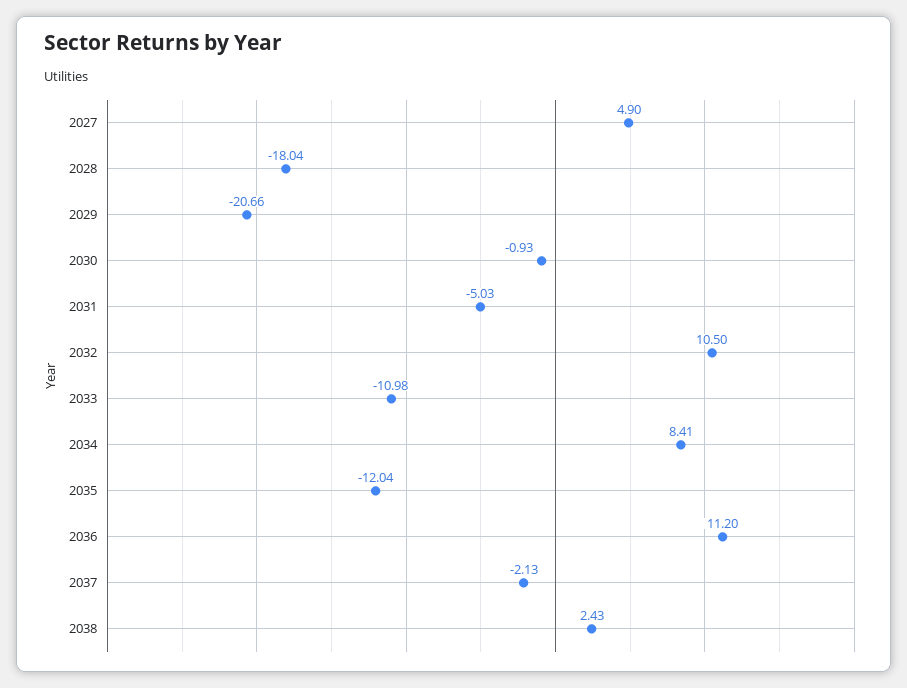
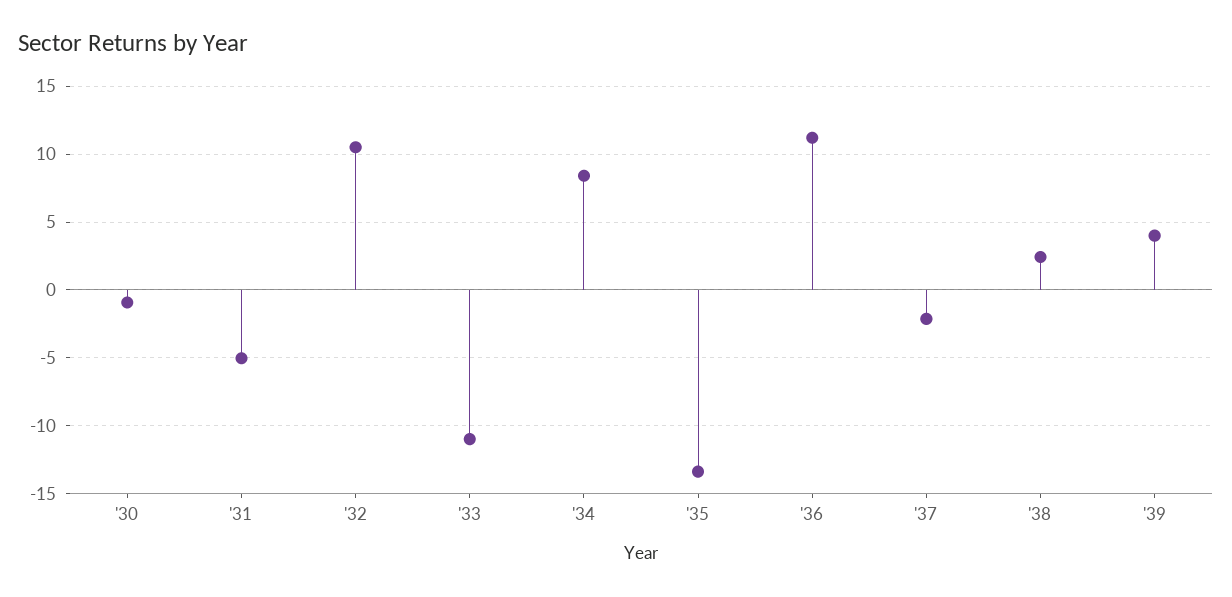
2027: 4.9 -> none
2028: -18.04 -> none
2029: -20.66 -> none
2035: -12.04 -> -13.5
'39: none -> 4

